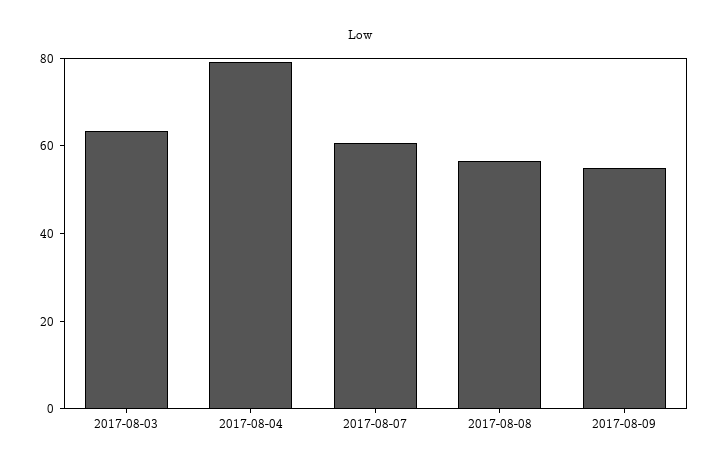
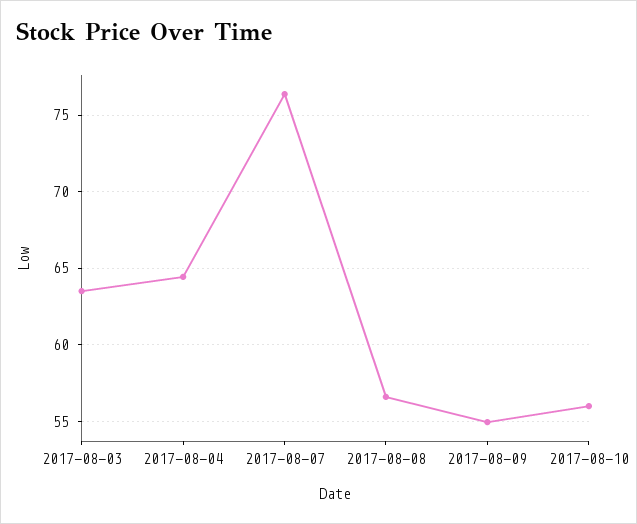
2017-08-04: 80 -> 64.5
2017-08-07: 60 -> 76.5
2017-08-10: none -> 56

